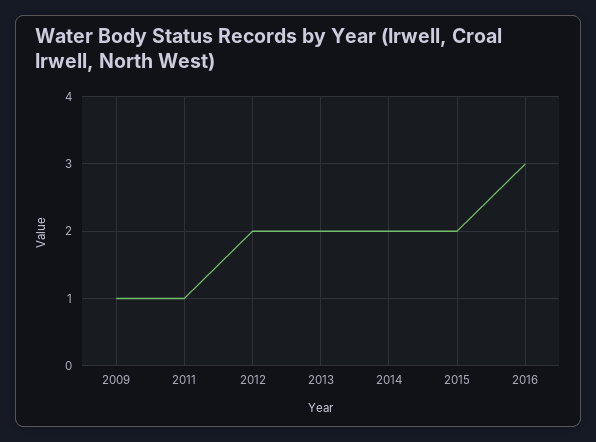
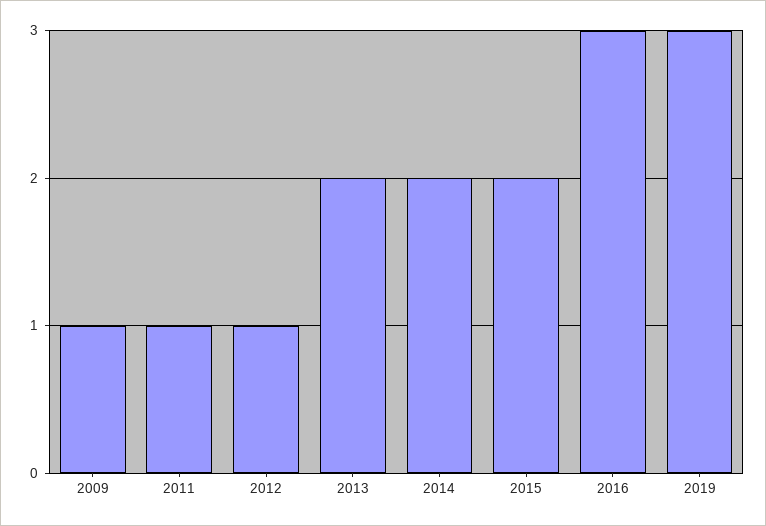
2012: 2 -> 1
2019: none -> 3

